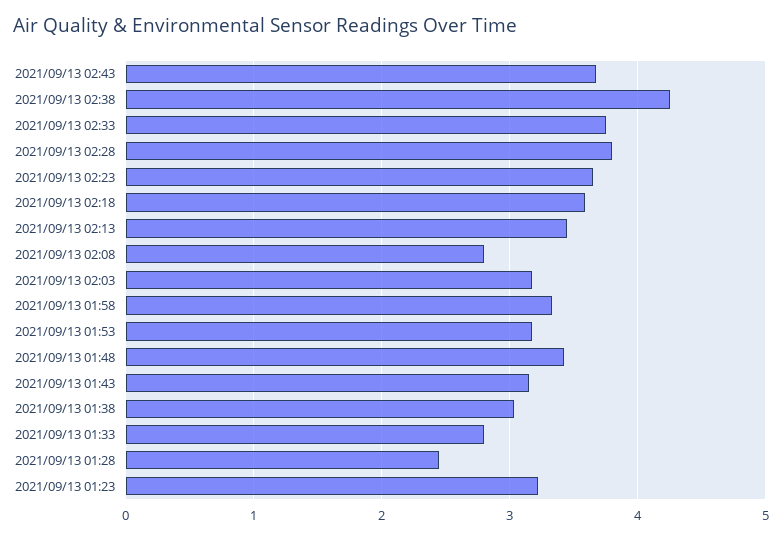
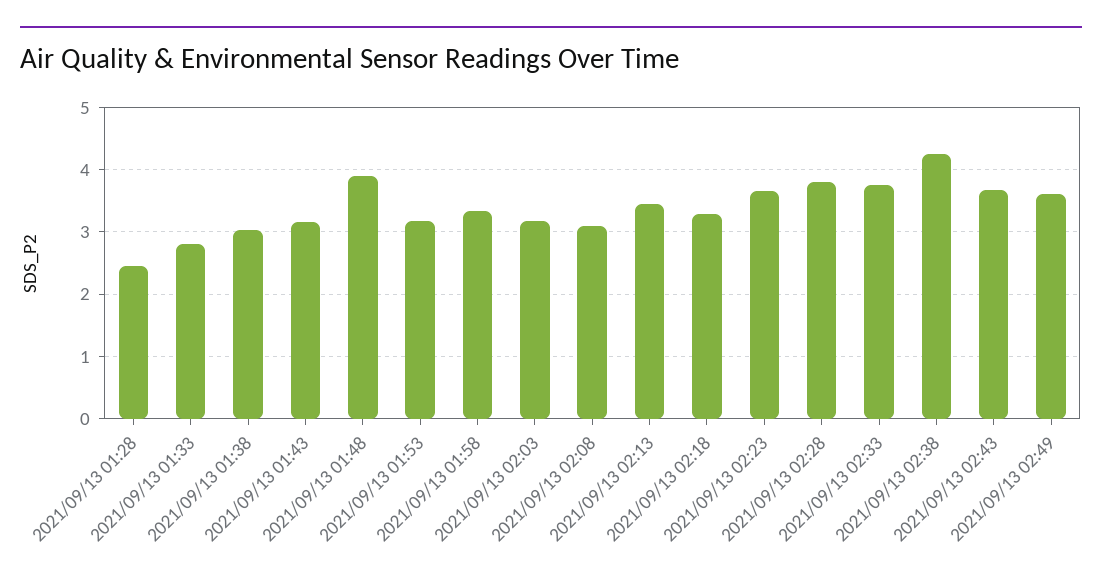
2021/09/13 02:18: 3.6 -> 3.3
2021/09/13 02:08: 2.8 -> 3.1
2021/09/13 01:48: 3.4 -> 3.9
2021/09/13 01:23: 3.2 -> none
2021/09/13 02:49: none -> 3.6

